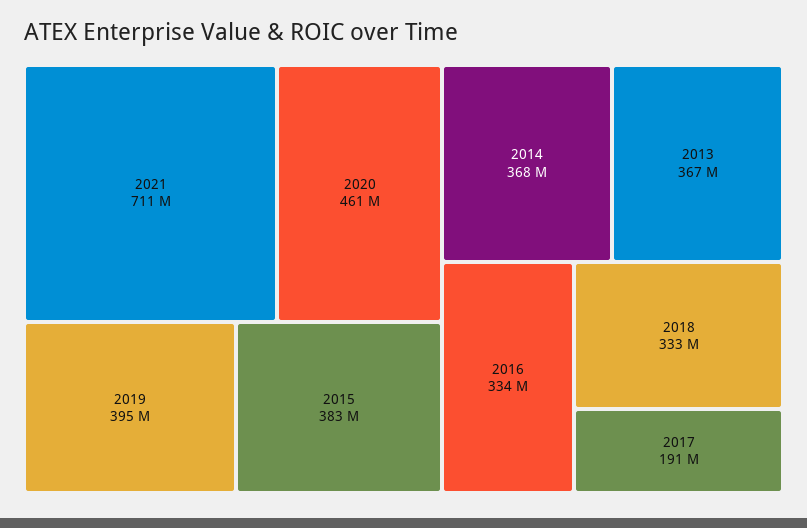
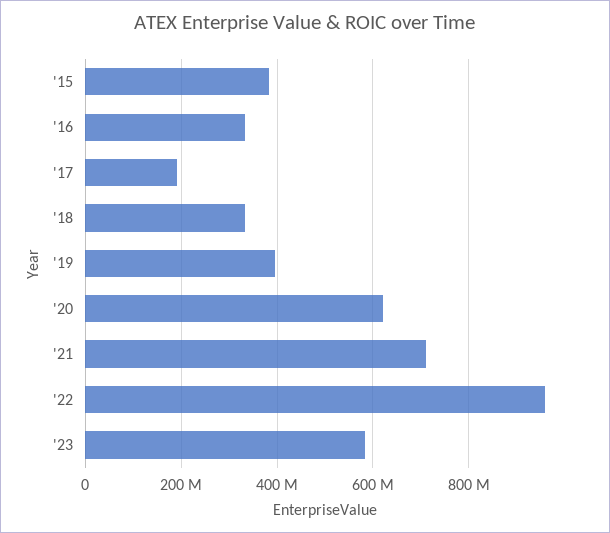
2020: 461000000 -> 620000000
2014: 368000000 -> none
2013: 367000000 -> none
'22: none -> 960000000
'23: none -> 580000000

